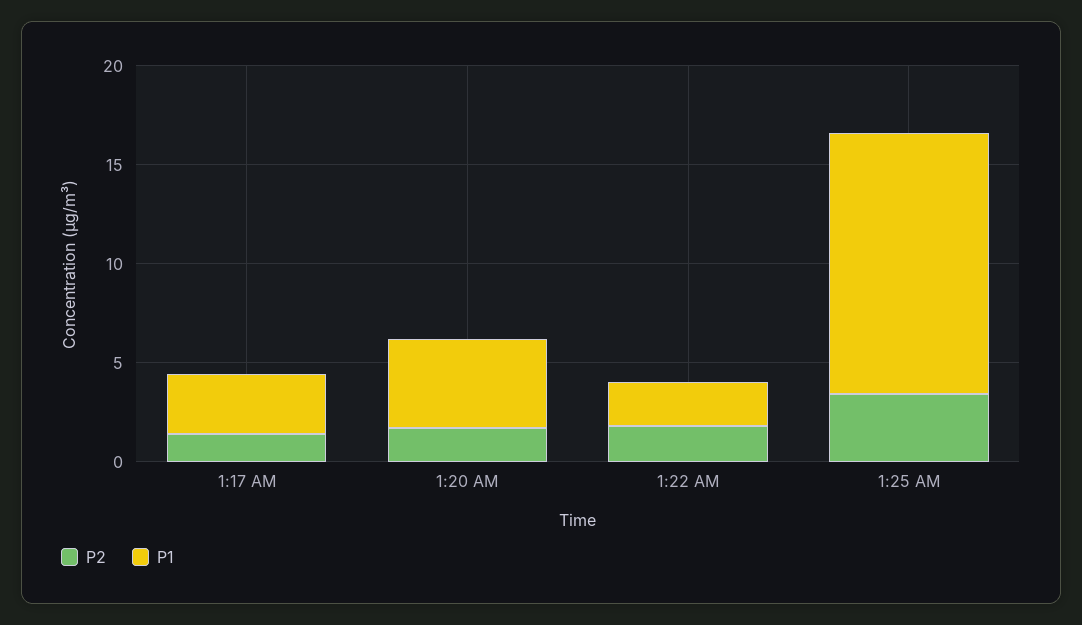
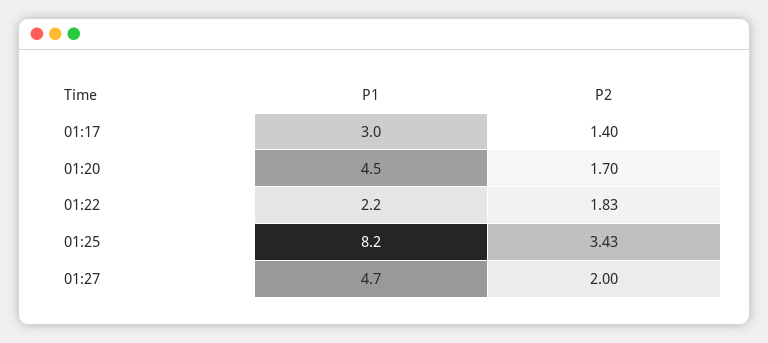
P1, 1:25 AM: 13 -> 8.2
P1, 01:27: none -> 4.7
P2, 01:27: none -> 2

